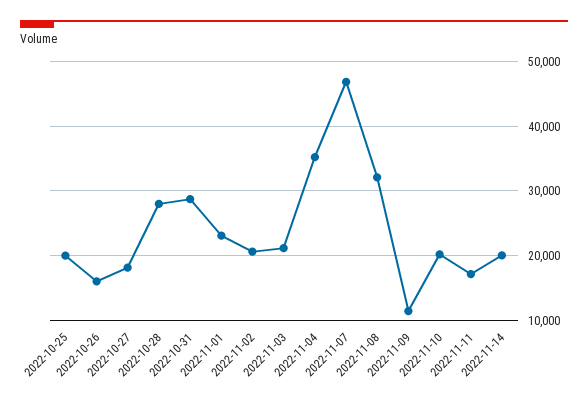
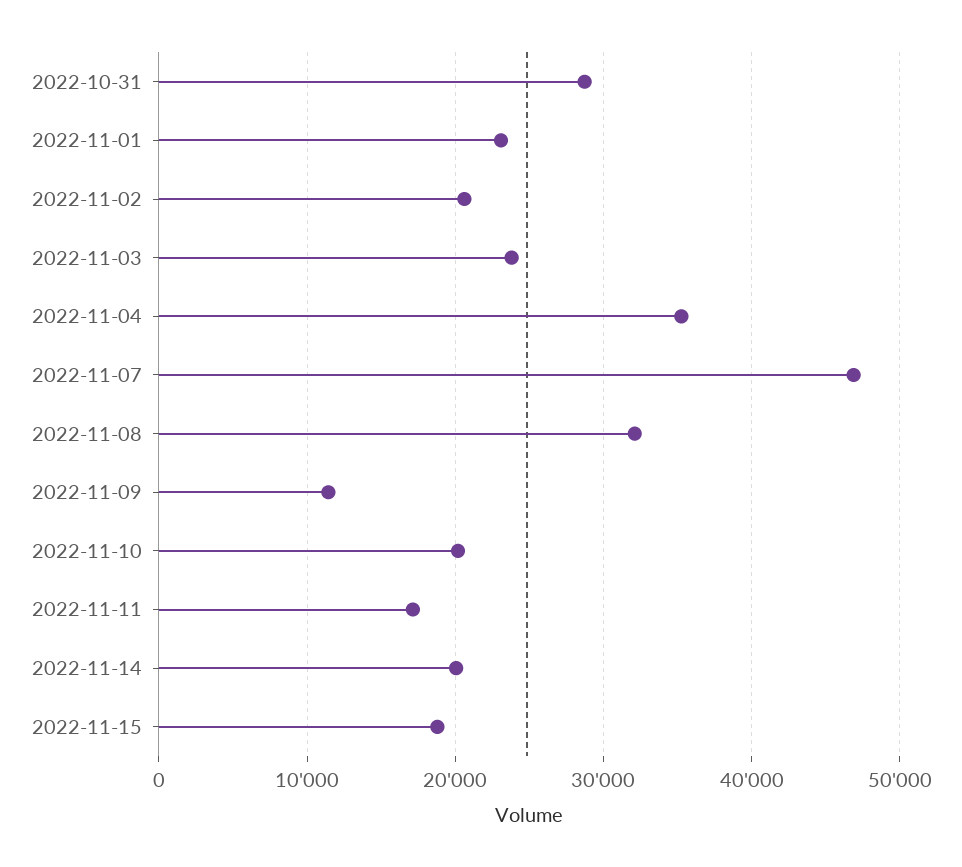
2022-10-25: 20000 -> none
2022-10-26: 16000 -> none
2022-10-27: 18000 -> none
2022-10-28: 28000 -> none
2022-11-03: 21000 -> 24000
2022-11-15: none -> 19000

